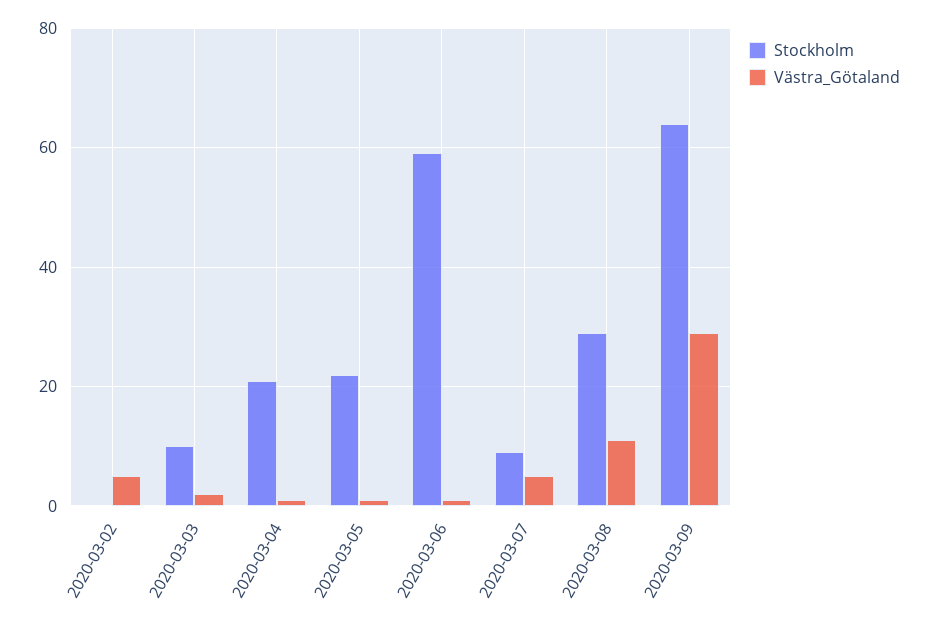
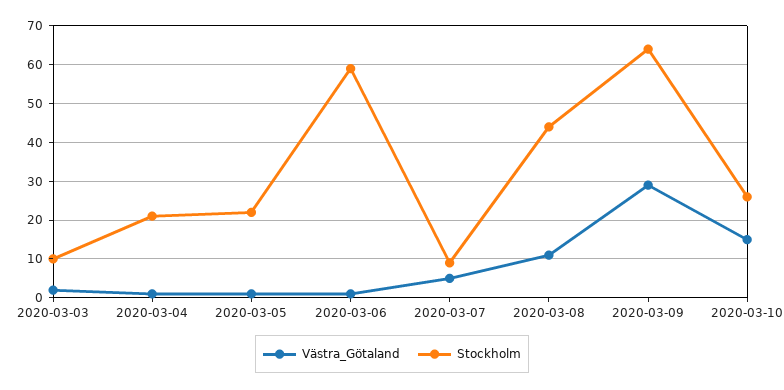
Stockholm, 2020-03-02: 0 -> none
Västra_Götaland, 2020-03-02: 5 -> none
Stockholm, 2020-03-08: 30 -> 45
Västra_Götaland, 2020-03-10: none -> 15
Stockholm, 2020-03-10: none -> 25

